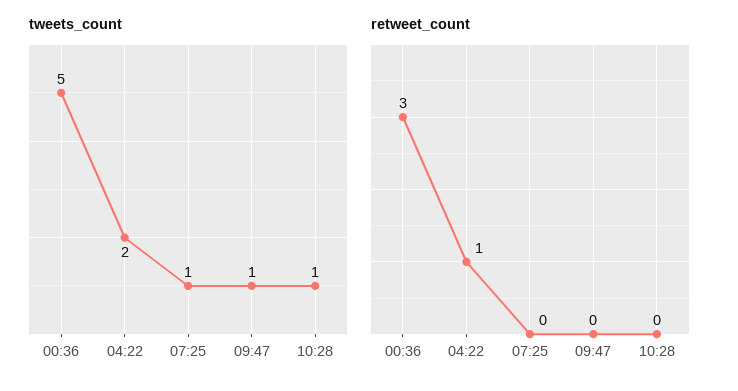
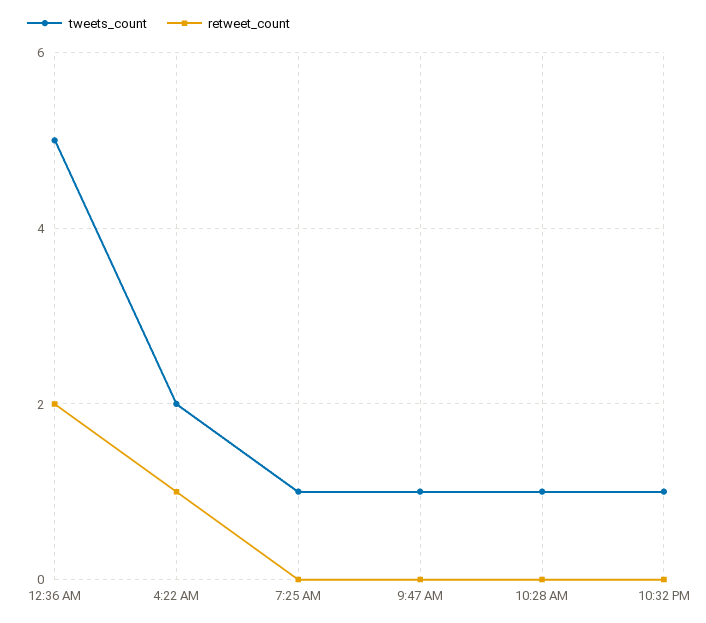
retweet_count, 00:36: 3 -> 2
tweets_count, 10:32 PM: none -> 1
retweet_count, 10:32 PM: none -> 0

